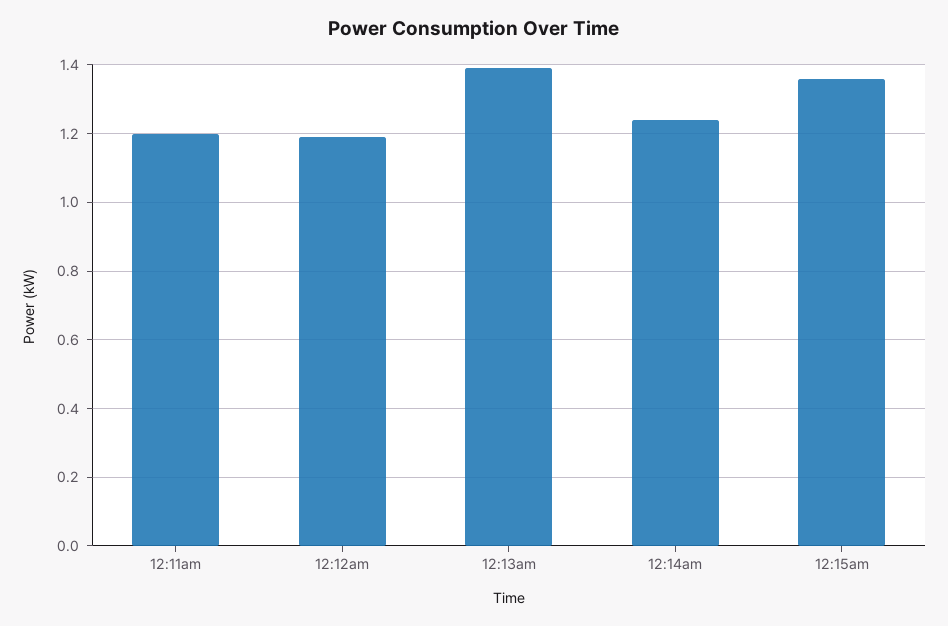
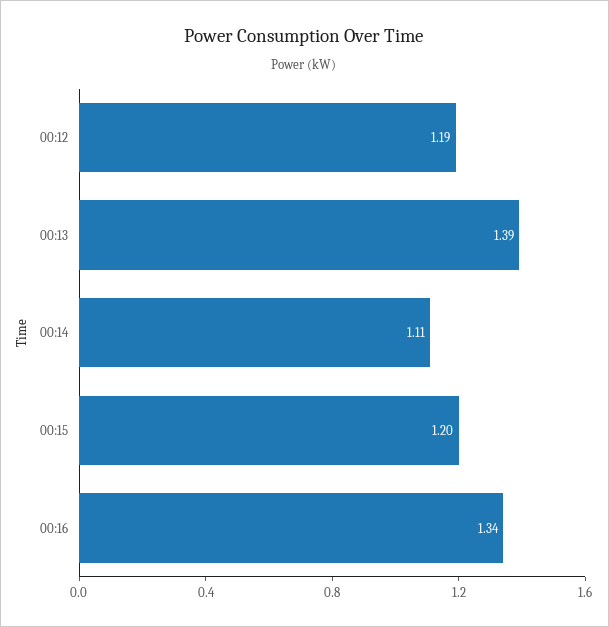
12:11am: 1.2 -> none
12:14am: 1.25 -> 1.11
12:15am: 1.35 -> 1.2
00:16: none -> 1.34

